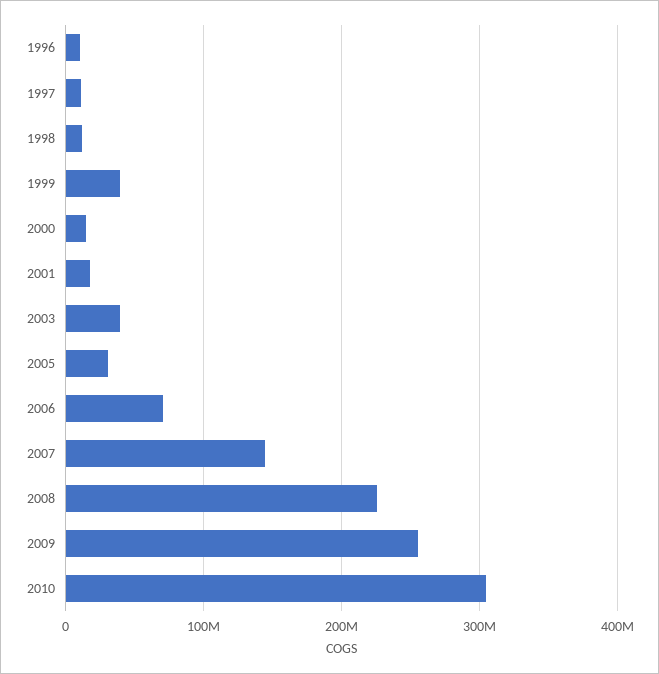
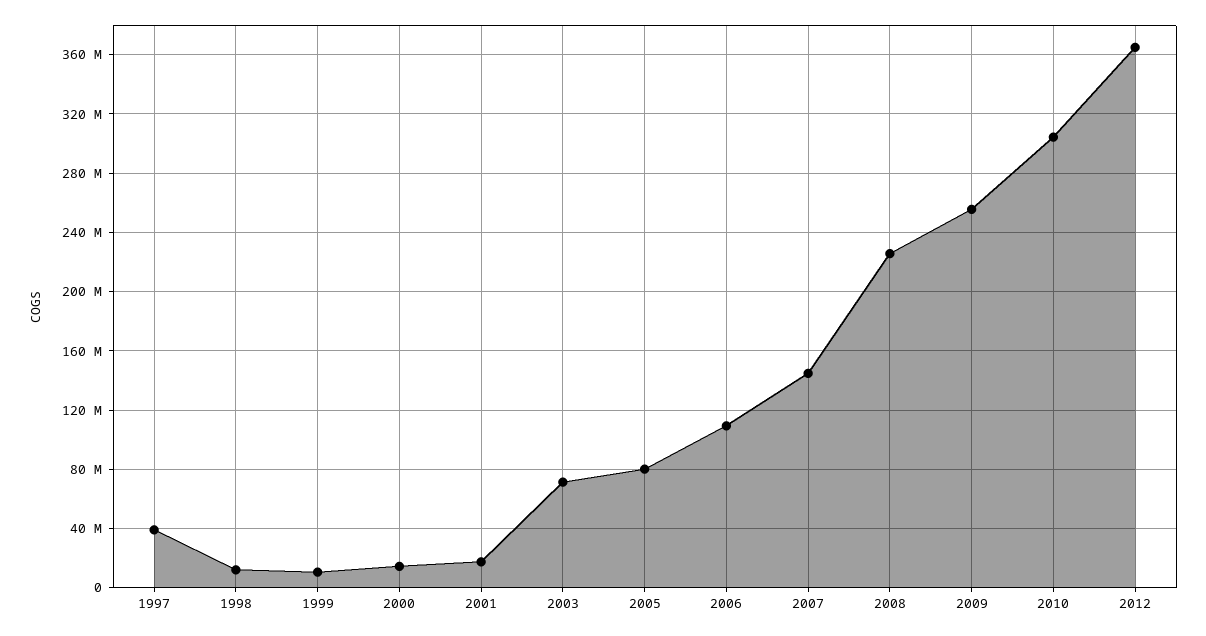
1996: 10000000 -> none
1997: 10000000 -> 40000000
1999: 40000000 -> 10000000
2003: 40000000 -> 70000000
2005: 30000000 -> 80000000
2006: 70000000 -> 110000000
2012: none -> 365000000

